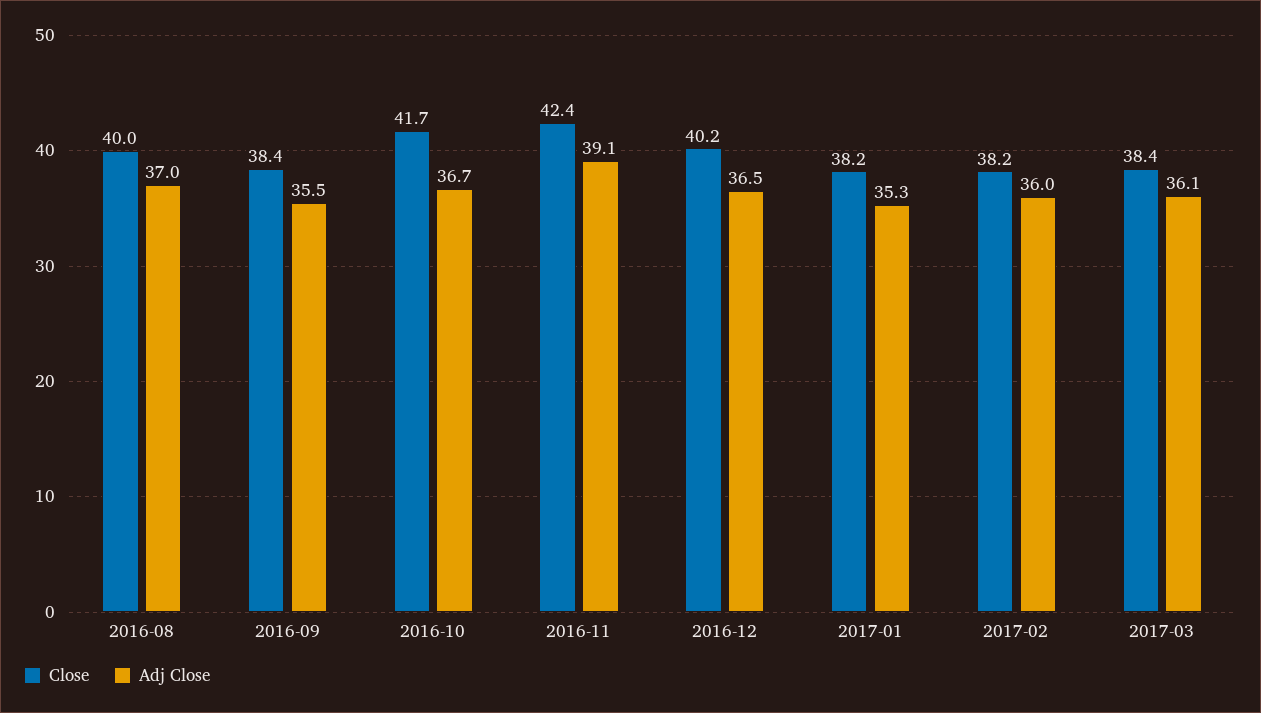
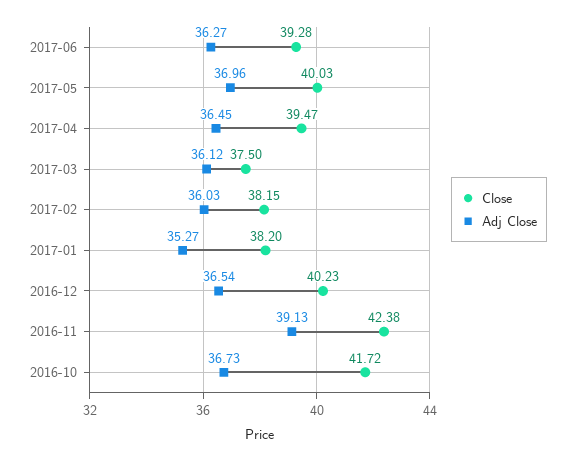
Close, 2016-08: 40 -> none
Adj Close, 2016-08: 37 -> none
Close, 2016-09: 38.4 -> none
Adj Close, 2016-09: 35.5 -> none
Close, 2017-03: 38.4 -> 37.5
Close, 2017-06: none -> 39.28
Adj Close, 2017-06: none -> 36.27
Close, 2017-05: none -> 40.03
Adj Close, 2017-05: none -> 36.96
Close, 2017-04: none -> 39.47
Adj Close, 2017-04: none -> 36.45

